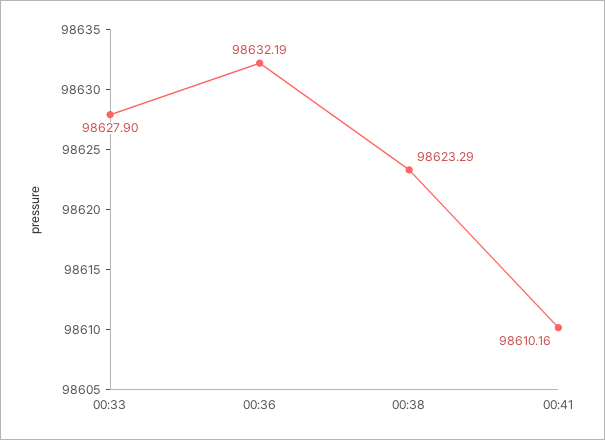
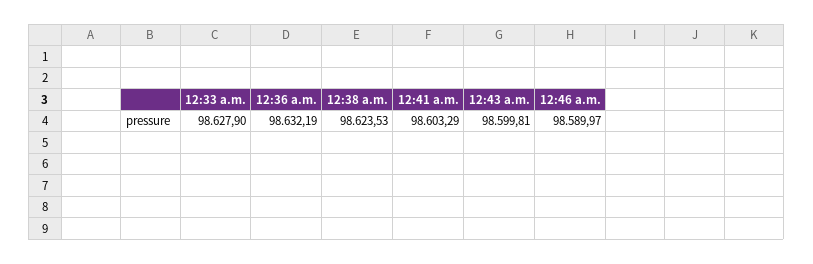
00:38: 98623.29 -> 98623.53
00:41: 98610.16 -> 98603.29
12:43 a.m.: none -> 98599.81
12:46 a.m.: none -> 98589.97

